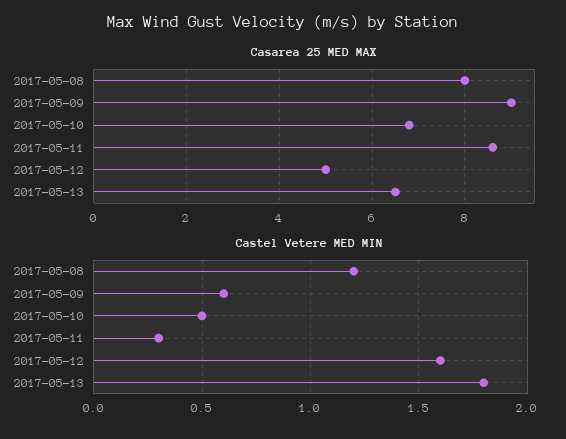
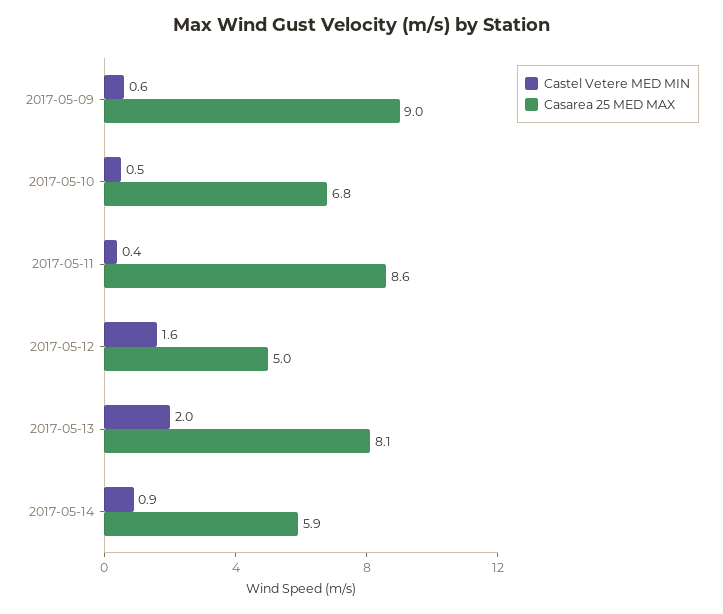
Casarea 25 MED MAX, 2017-05-08: 8 -> none
Casarea 25 MED MAX, 2017-05-13: 6.5 -> 8.1
Castel Vetere MED MIN, 2017-05-08: 1.2 -> none
Castel Vetere MED MIN, 2017-05-11: 0.3 -> 0.4
Castel Vetere MED MIN, 2017-05-13: 1.8 -> 2
Castel Vetere MED MIN, 2017-05-14: none -> 0.9
Casarea 25 MED MAX, 2017-05-14: none -> 5.9

